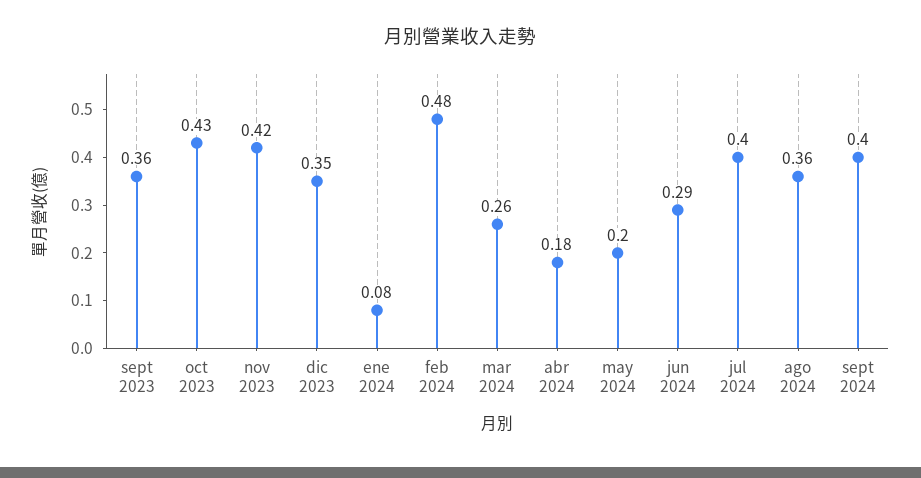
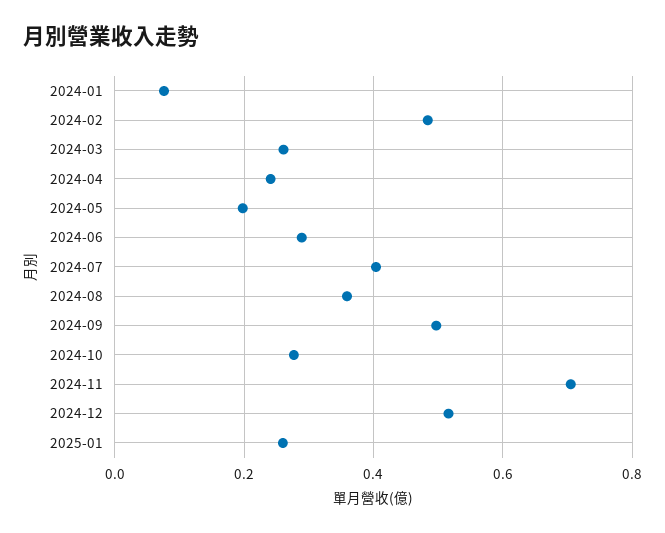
sept 2023: 0.36 -> none
oct 2023: 0.43 -> none
nov 2023: 0.42 -> none
dic 2023: 0.35 -> none
abr 2024: 0.18 -> 0.24
sept 2024: 0.4 -> 0.5
2024-10: none -> 0.28
2024-11: none -> 0.7
2024-12: none -> 0.52
2025-01: none -> 0.26

